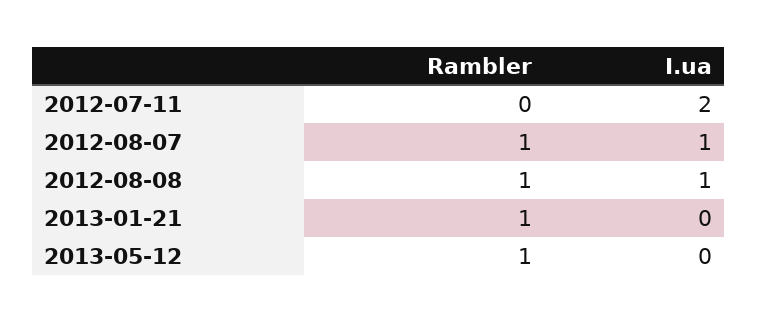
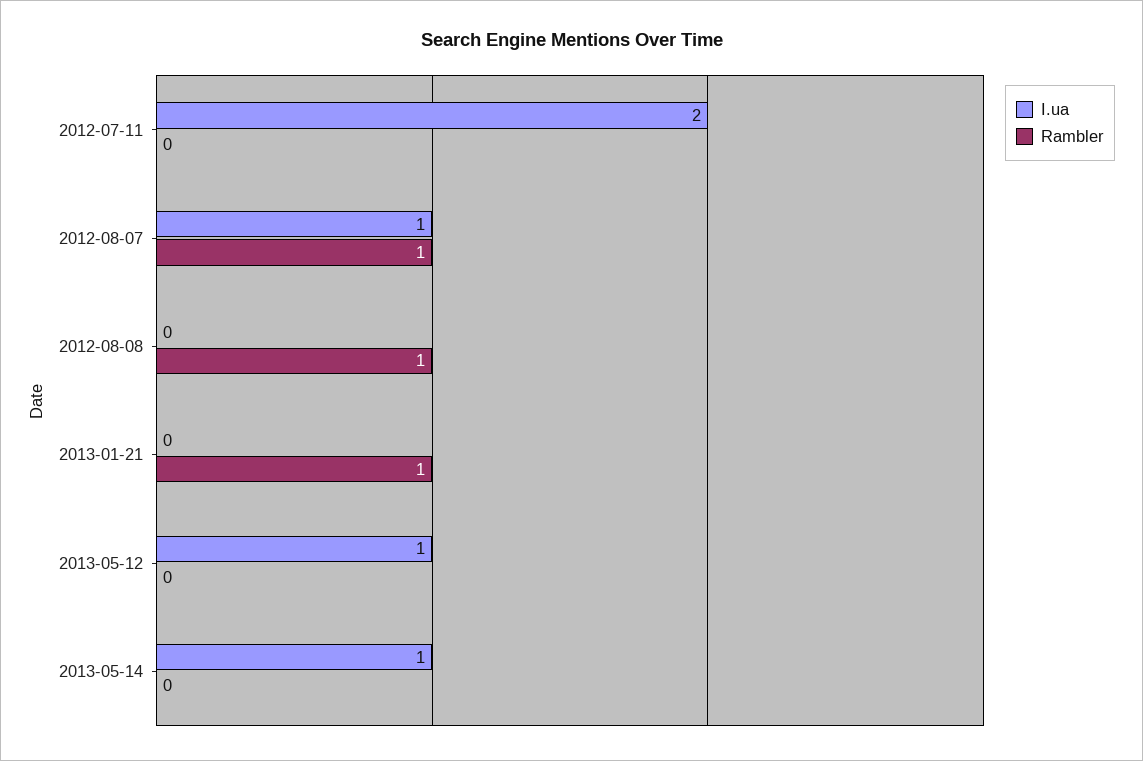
I.ua, 2012-08-08: 1 -> 0
Rambler, 2013-05-12: 1 -> 0
I.ua, 2013-05-12: 0 -> 1
I.ua, 2013-05-14: none -> 1
Rambler, 2013-05-14: none -> 0

